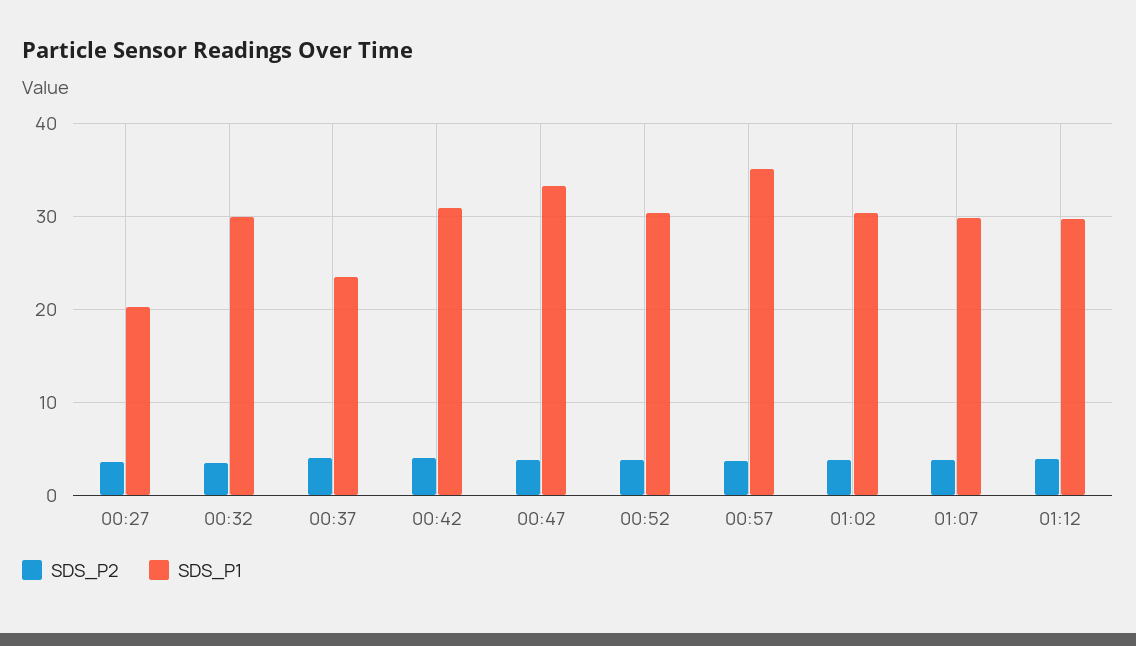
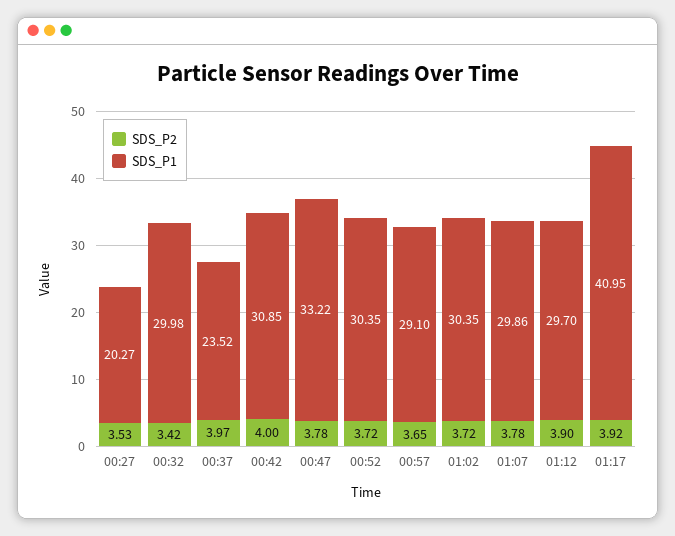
SDS_P1, 00:57: 35 -> 29.1
SDS_P2, 01:17: none -> 3.92
SDS_P1, 01:17: none -> 40.95

